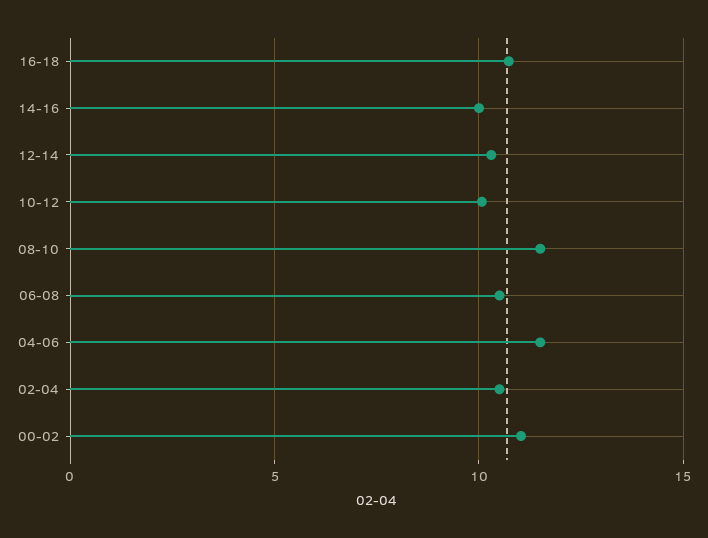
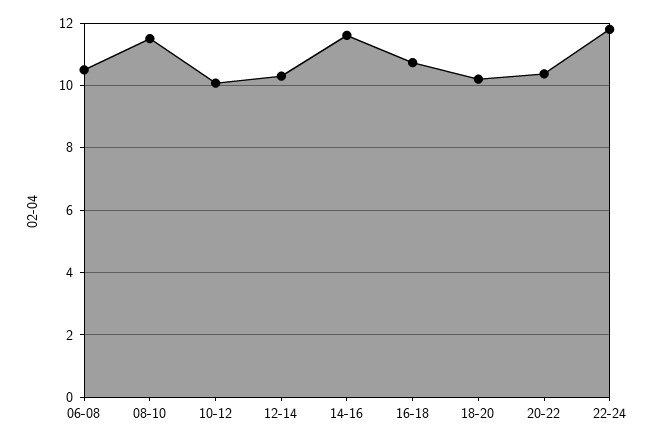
14-16: 10 -> 11.6
04-06: 11.5 -> none
02-04: 10.5 -> none
00-02: 11 -> none
18-20: none -> 10.2
20-22: none -> 10.4
22-24: none -> 11.8

